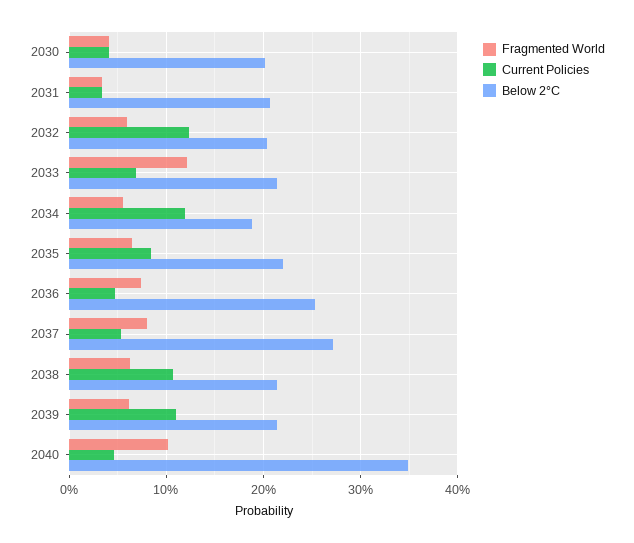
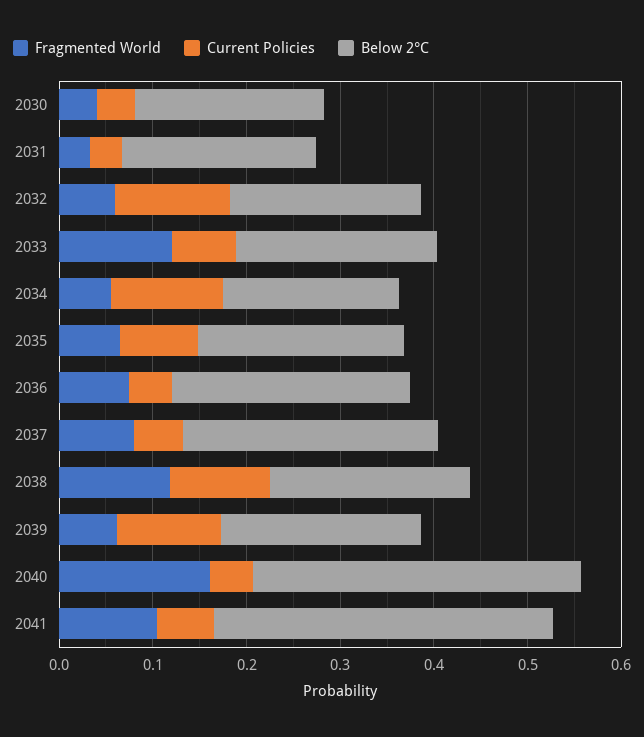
Fragmented World, 2038: 0.06 -> 0.12
Fragmented World, 2040: 0.1 -> 0.16
Fragmented World, 2041: none -> 0.1
Current Policies, 2041: none -> 0.06
Below 2°C, 2041: none -> 0.36

